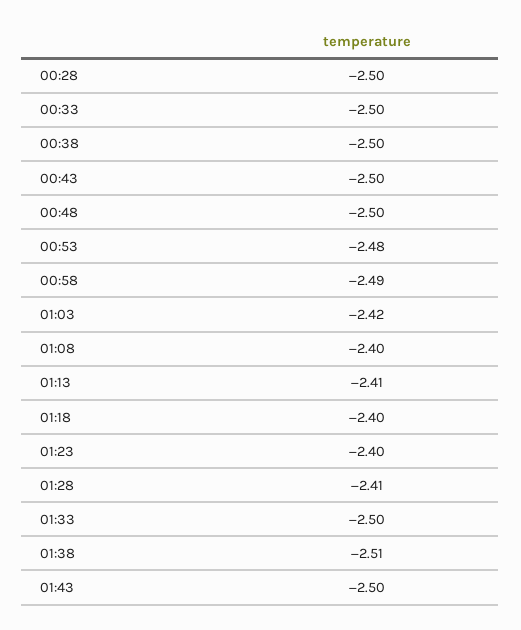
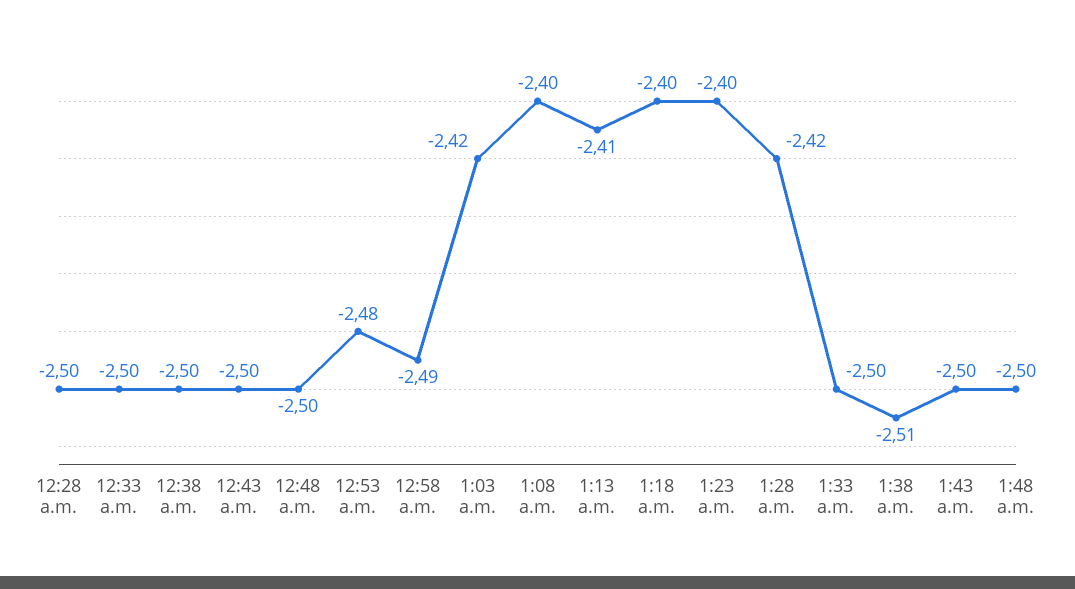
01:28: -2.41 -> -2.42
1:48 a.m.: none -> -2.5

